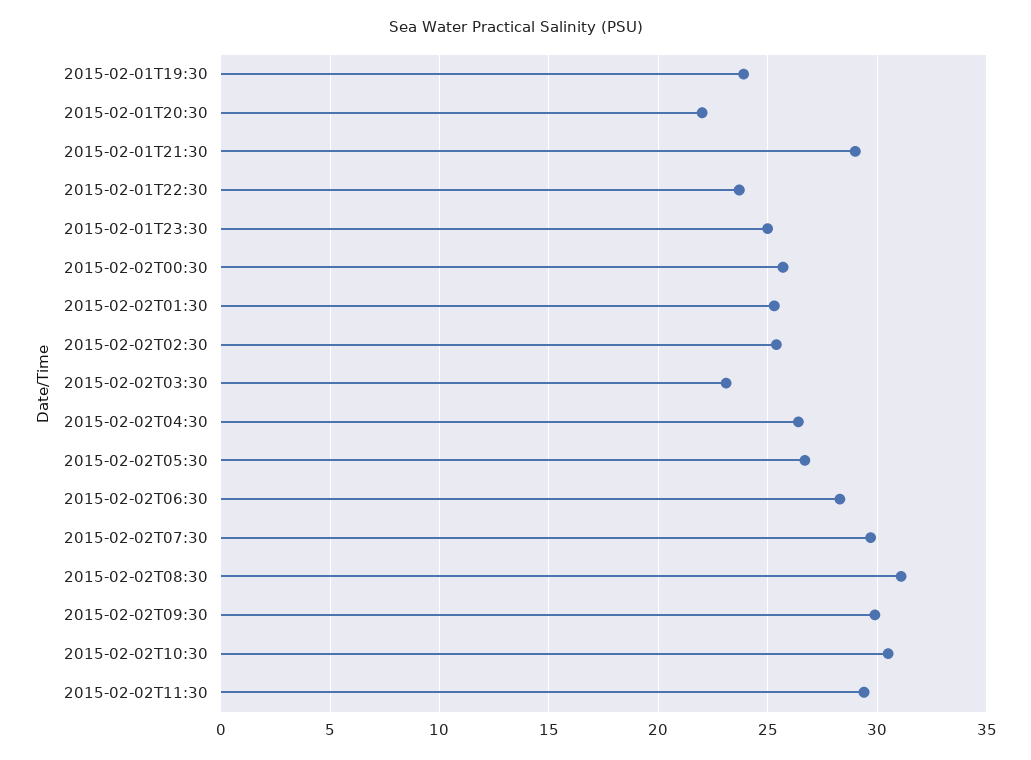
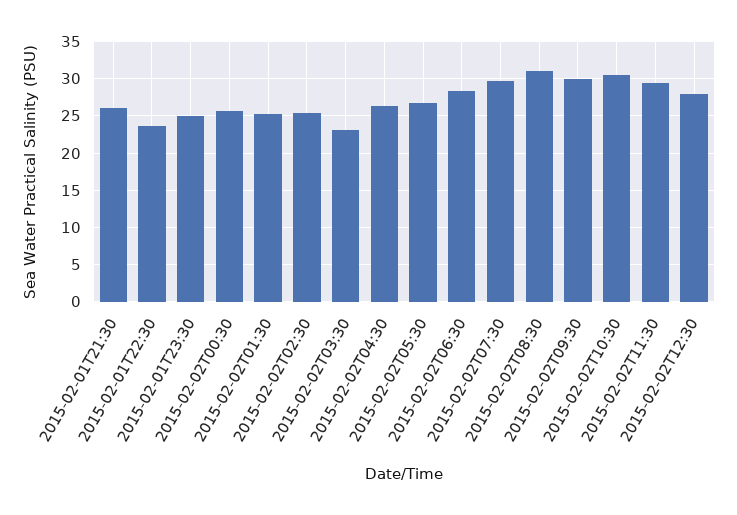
2015-02-01T19:30: 24 -> none
2015-02-01T20:30: 22 -> none
2015-02-01T21:30: 29 -> 26
2015-02-02T12:30: none -> 28

